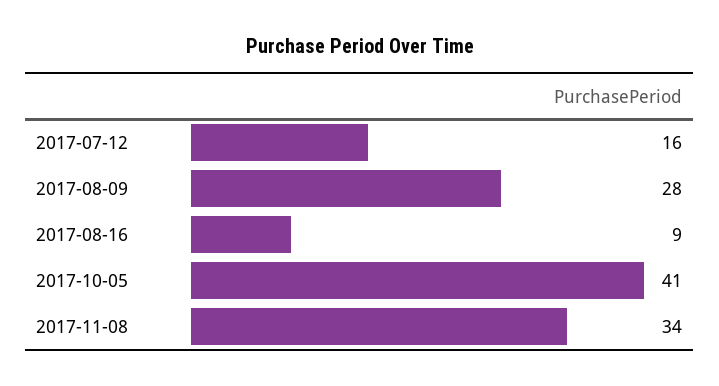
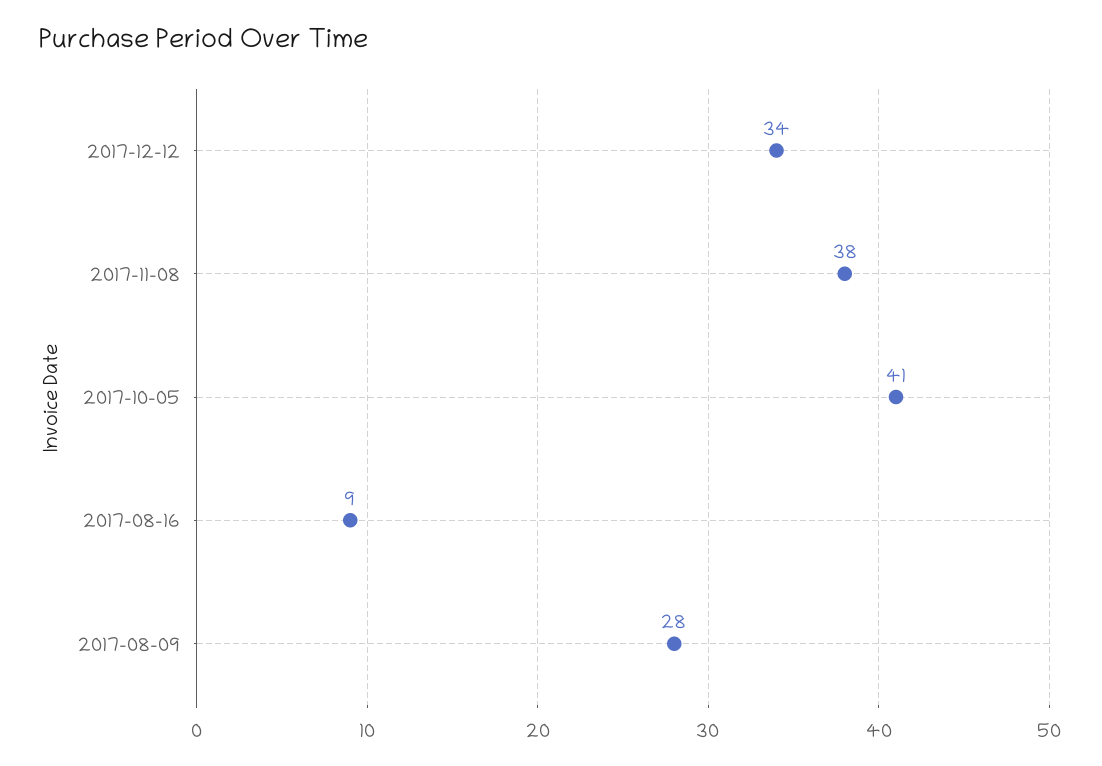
2017-07-12: 16 -> none
2017-11-08: 34 -> 38
2017-12-12: none -> 34

